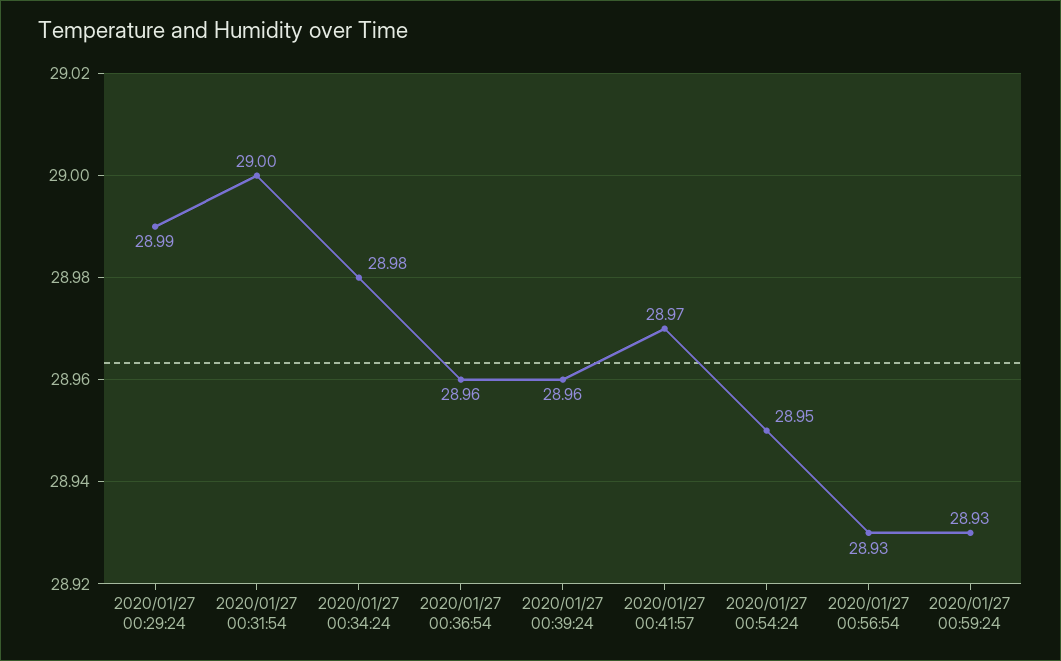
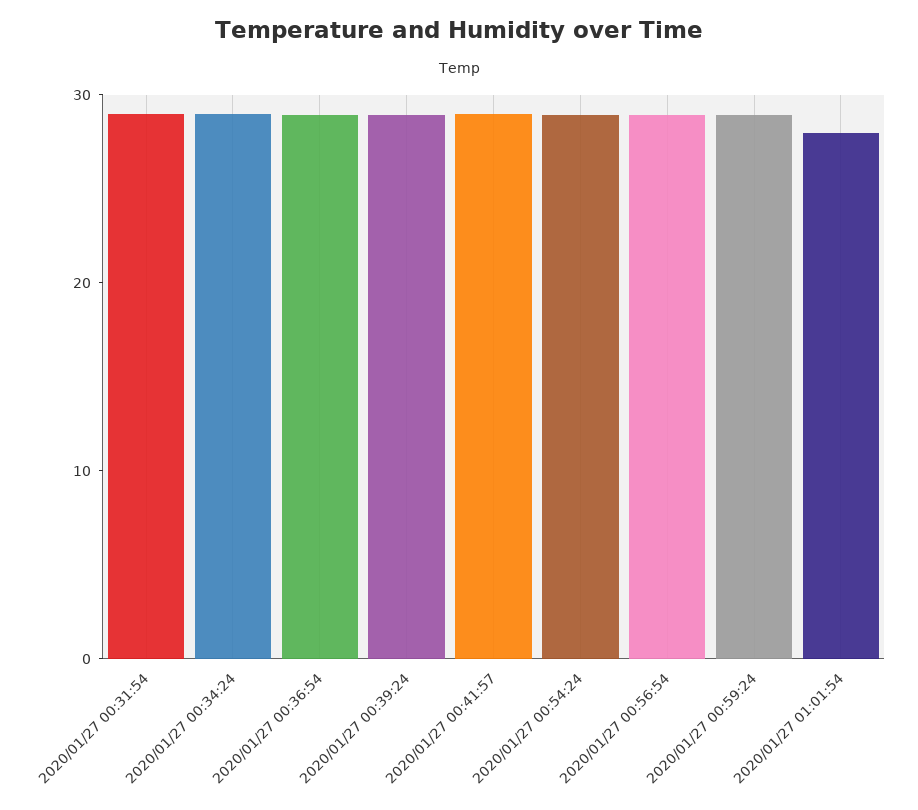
2020/01/27 00:29:24: 28.99 -> none
2020/01/27 01:01:54: none -> 28

